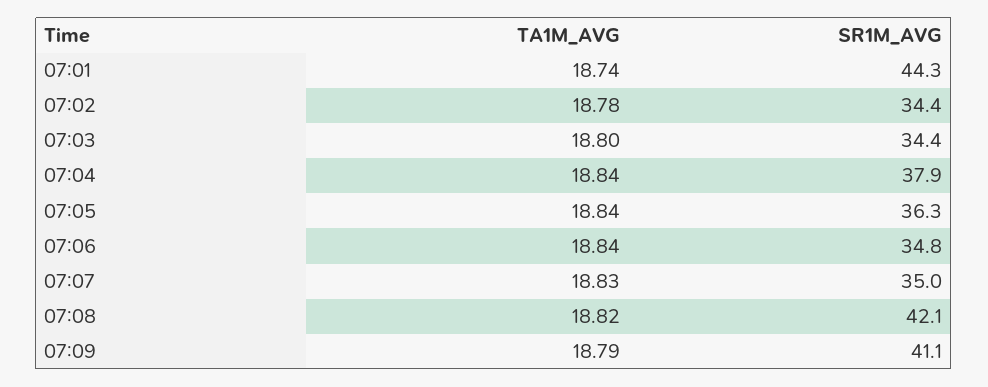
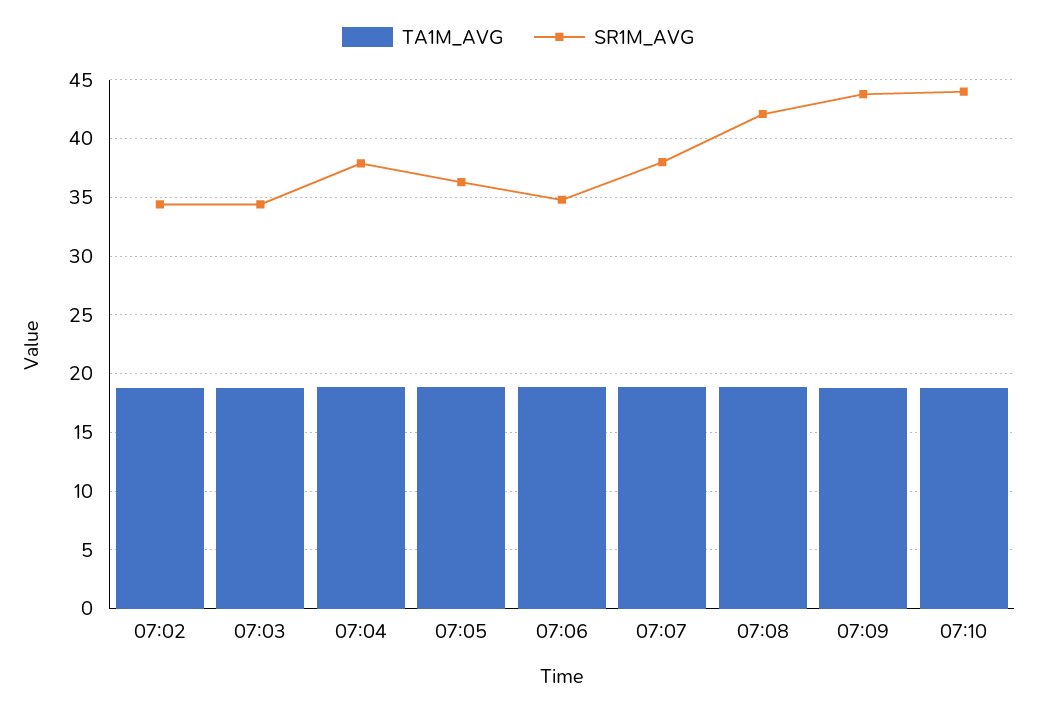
TA1M_AVG, 07:01: 18.74 -> none
SR1M_AVG, 07:01: 44.3 -> none
SR1M_AVG, 07:07: 35 -> 38
SR1M_AVG, 07:09: 41.1 -> 44
TA1M_AVG, 07:10: none -> 19
SR1M_AVG, 07:10: none -> 44

